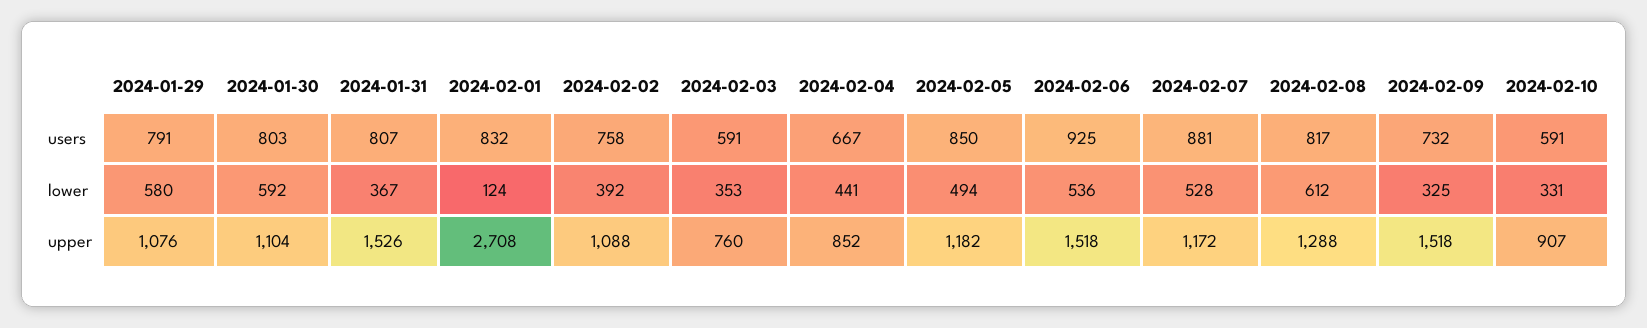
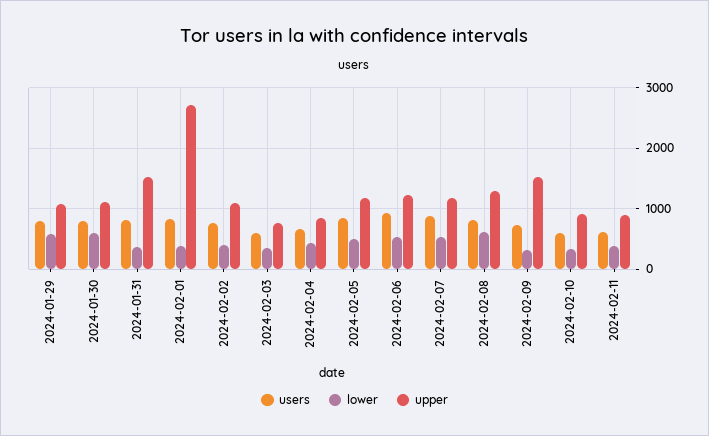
lower, 2024-02-01: 124 -> 400
upper, 2024-02-06: 1518 -> 1200
users, 2024-02-11: none -> 600
lower, 2024-02-11: none -> 400
upper, 2024-02-11: none -> 900

